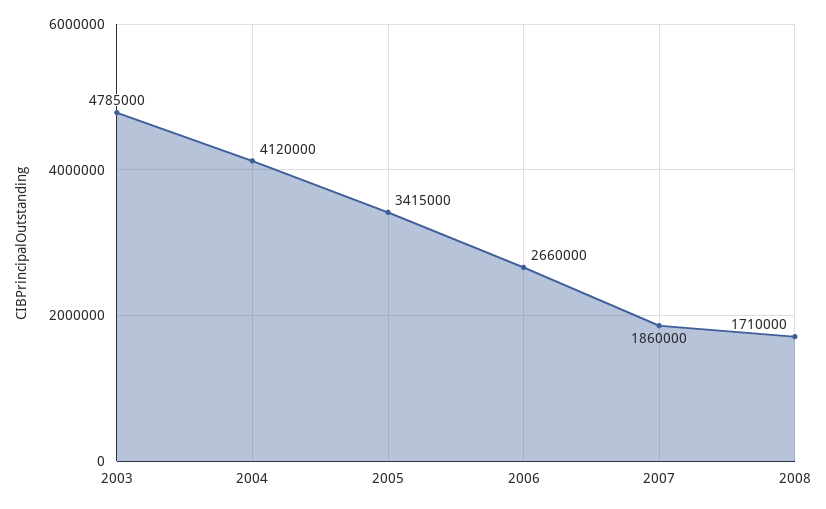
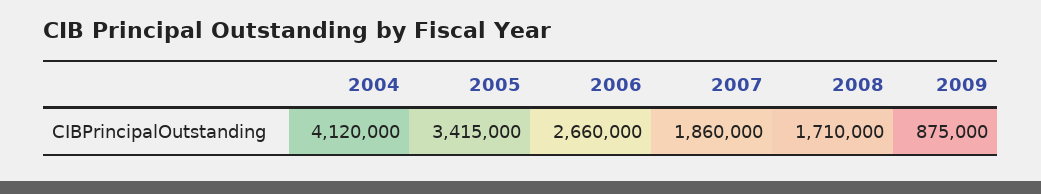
2003: 4785000 -> none
2009: none -> 875000

